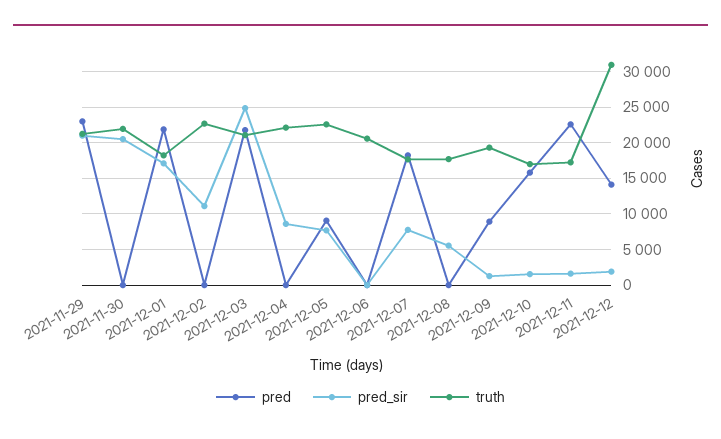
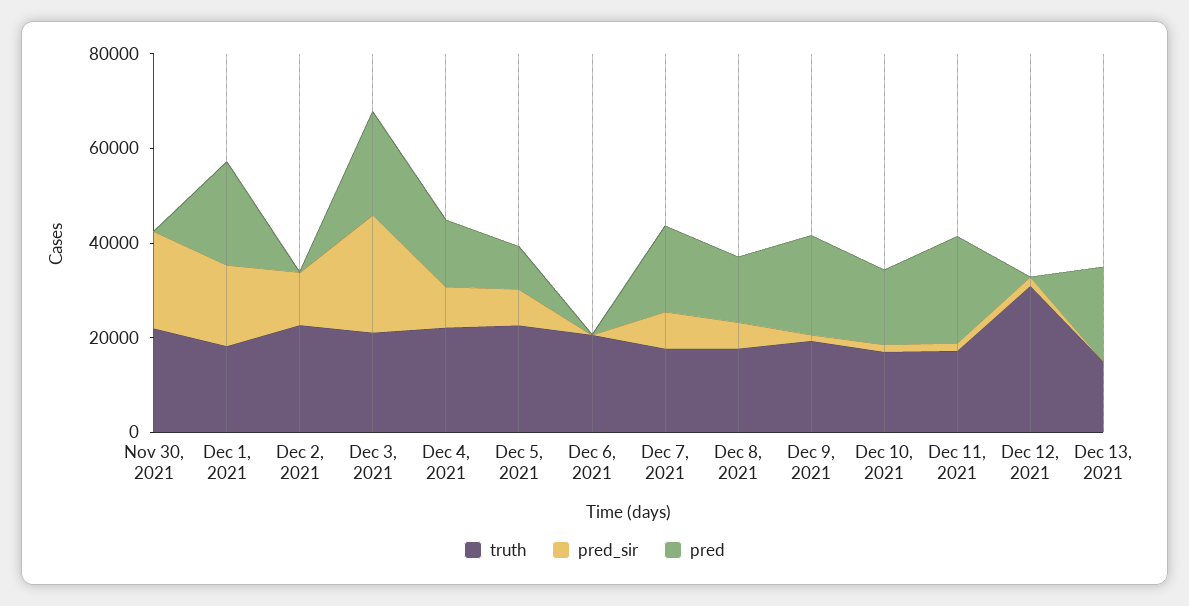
pred, 2021-11-29: 23000 -> none
pred_sir, 2021-11-29: 21000 -> none
truth, 2021-11-29: 21000 -> none
pred, 2021-12-04: 0 -> 15000
pred, 2021-12-08: 0 -> 15000
pred, 2021-12-09: 9000 -> 20000
pred, 2021-12-12: 14000 -> 0
truth, Dec 13, 2021: none -> 15000
pred_sir, Dec 13, 2021: none -> 0
pred, Dec 13, 2021: none -> 20000

